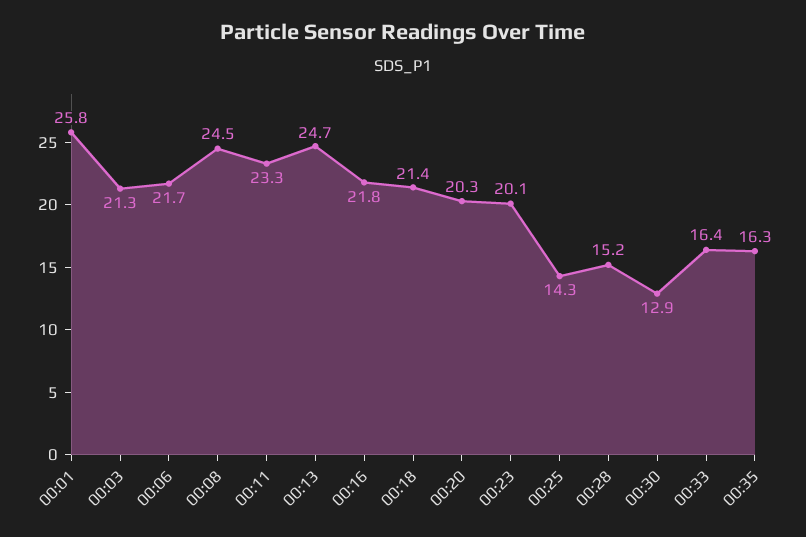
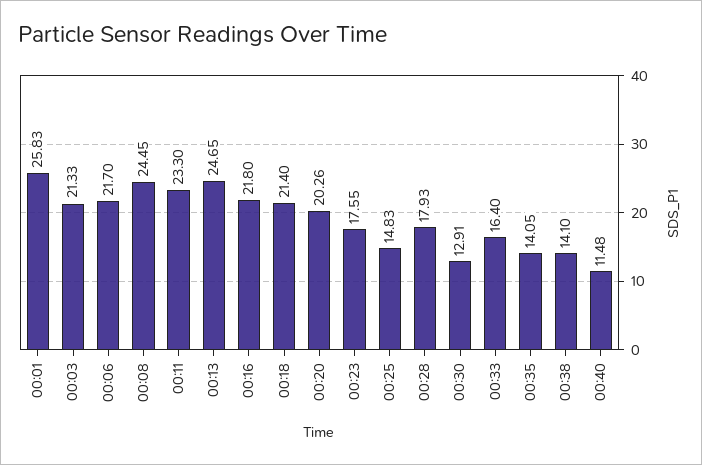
00:23: 20.1 -> 17.55
00:25: 14.3 -> 14.83
00:28: 15.2 -> 17.93
00:35: 16.3 -> 14.05
00:38: none -> 14.1
00:40: none -> 11.48

